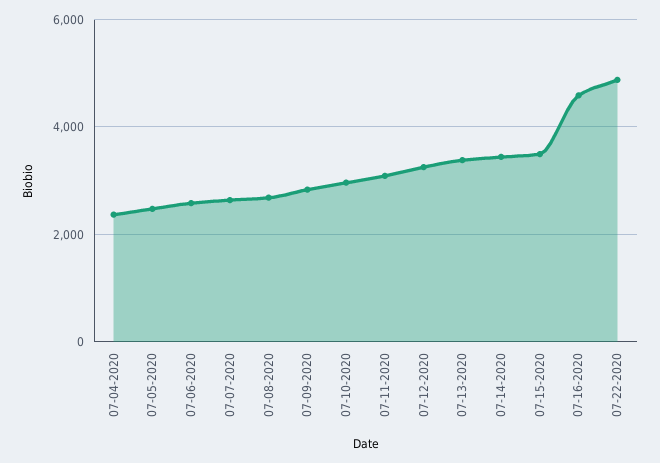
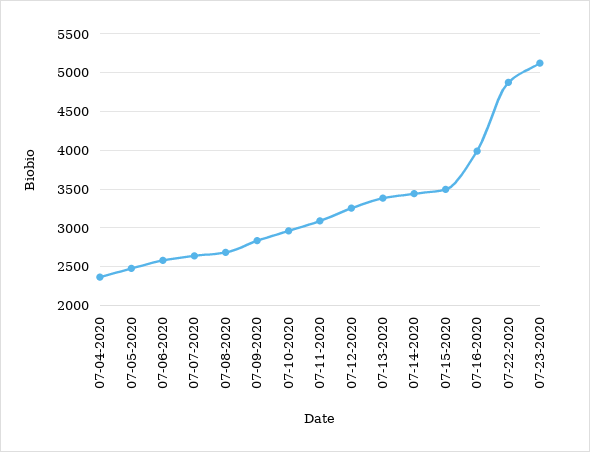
07-16-2020: 4600 -> 4000
07-23-2020: none -> 5100

